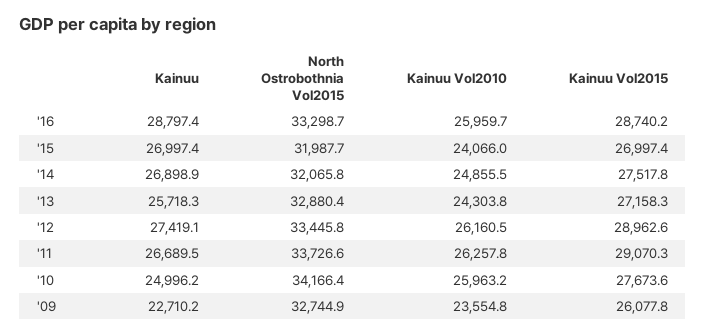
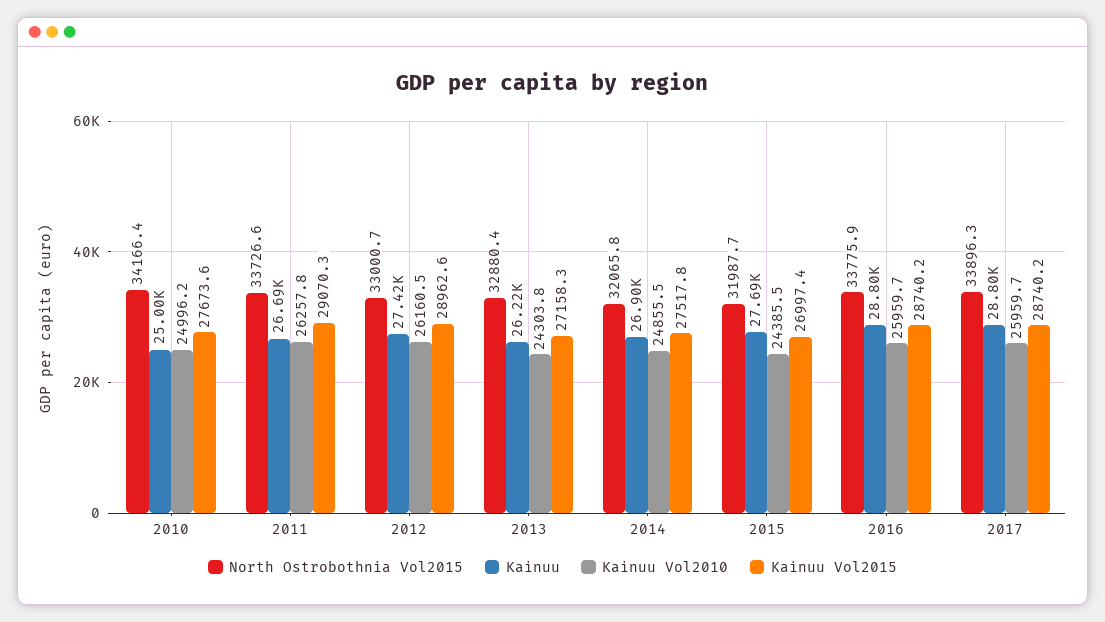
North Ostrobothnia Vol2015, '16: 33298.7 -> 33775.9
Kainuu, '15: 26997.4 -> 27690
Kainuu Vol2010, '15: 24066 -> 24385.5
Kainuu, '13: 25718.3 -> 26220
North Ostrobothnia Vol2015, '12: 33445.8 -> 33000.7
Kainuu Vol2010, '10: 25963.2 -> 24996.2
Kainuu, '09: 22710.2 -> none
North Ostrobothnia Vol2015, '09: 32744.9 -> none
Kainuu Vol2010, '09: 23554.8 -> none
Kainuu Vol2015, '09: 26077.8 -> none
North Ostrobothnia Vol2015, 2017: none -> 33896.3
Kainuu, 2017: none -> 28800
Kainuu Vol2010, 2017: none -> 25959.7
Kainuu Vol2015, 2017: none -> 28740.2

